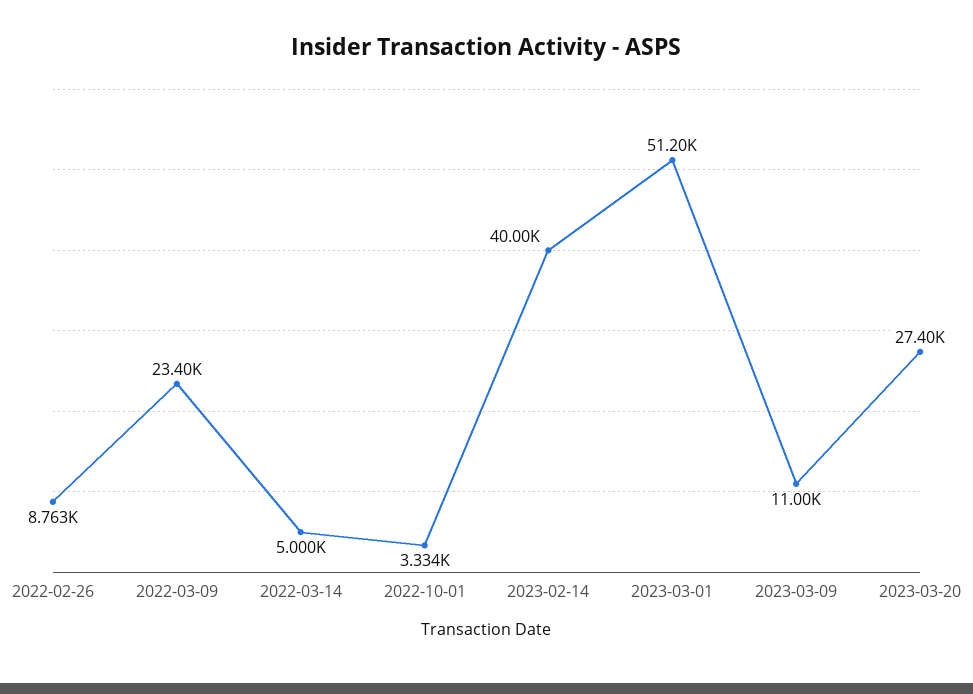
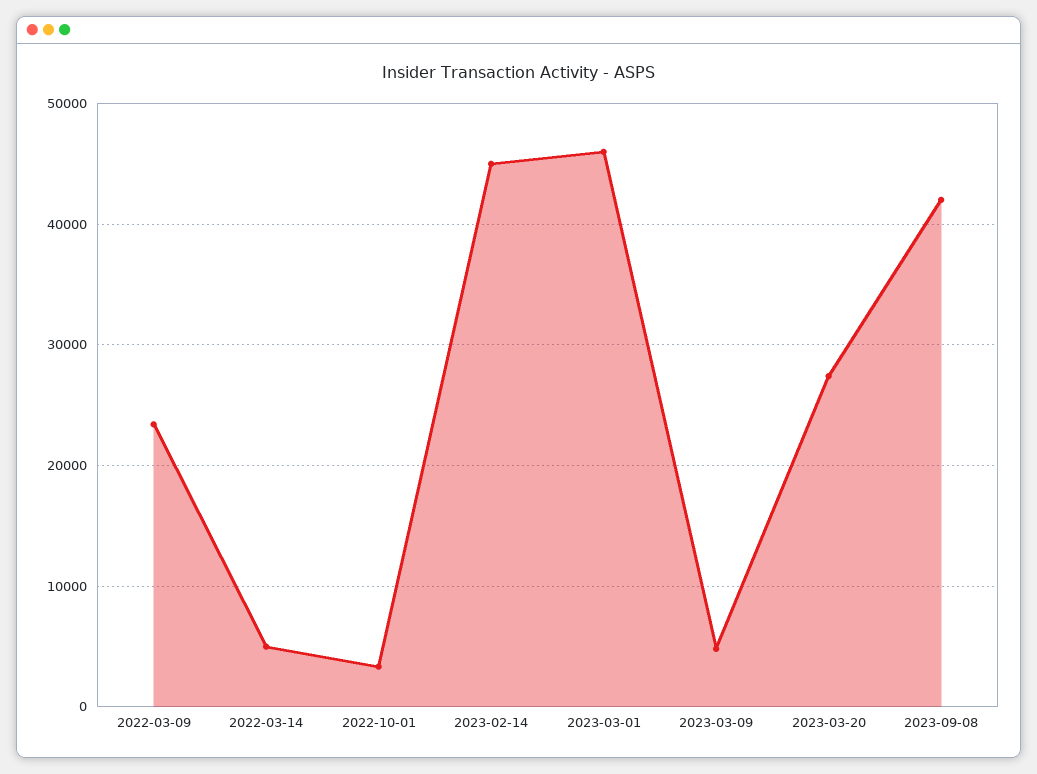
2022-02-26: 8763 -> none
2023-02-14: 40000 -> 45000
2023-03-01: 51200 -> 46000
2023-03-09: 11000 -> 5000
2023-09-08: none -> 42000

